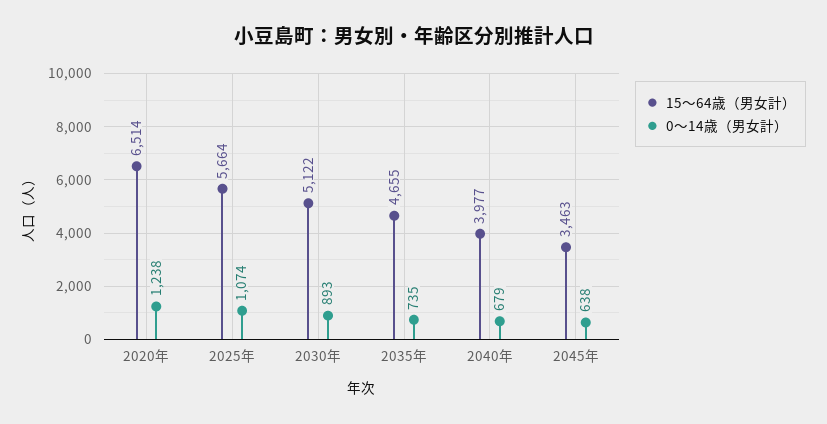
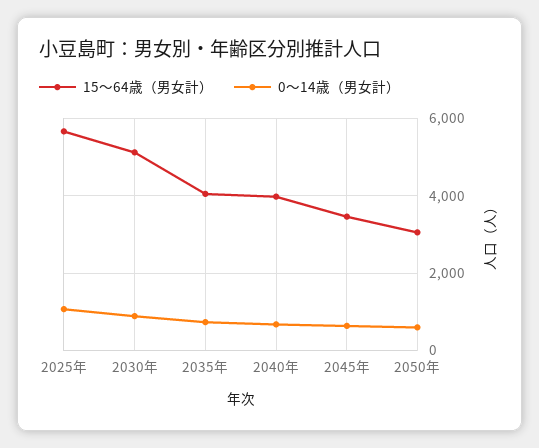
15～64歳（男女計）, 2020年: 6514 -> none
0～14歳（男女計）, 2020年: 1238 -> none
15～64歳（男女計）, 2035年: 4655 -> 4000
15～64歳（男女計）, 2050年: none -> 3000
0～14歳（男女計）, 2050年: none -> 600

